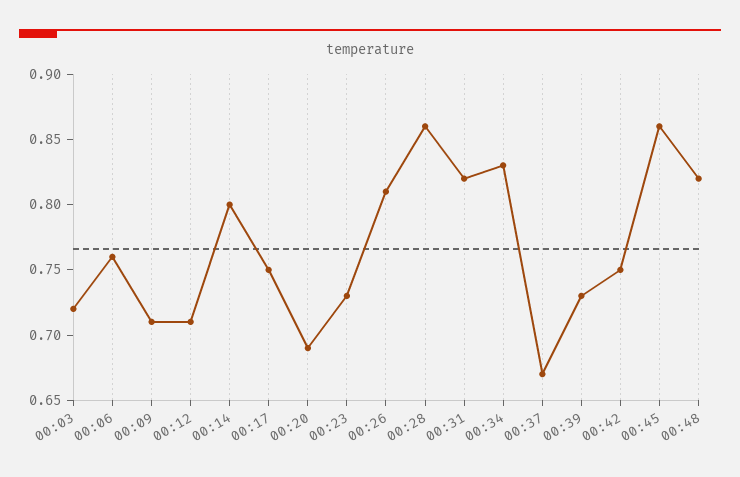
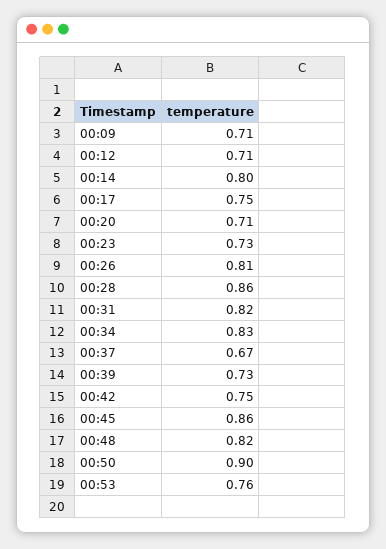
00:03: 0.72 -> none
00:06: 0.76 -> none
00:20: 0.69 -> 0.71
00:50: none -> 0.9
00:53: none -> 0.76

